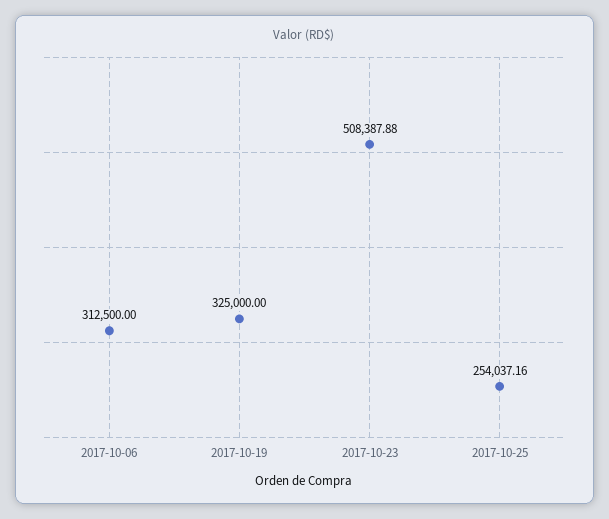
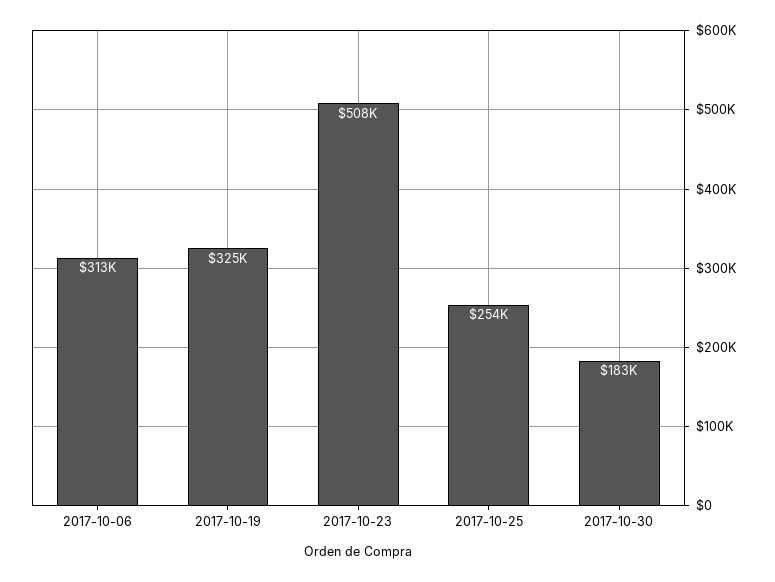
2017-10-30: none -> 183000

